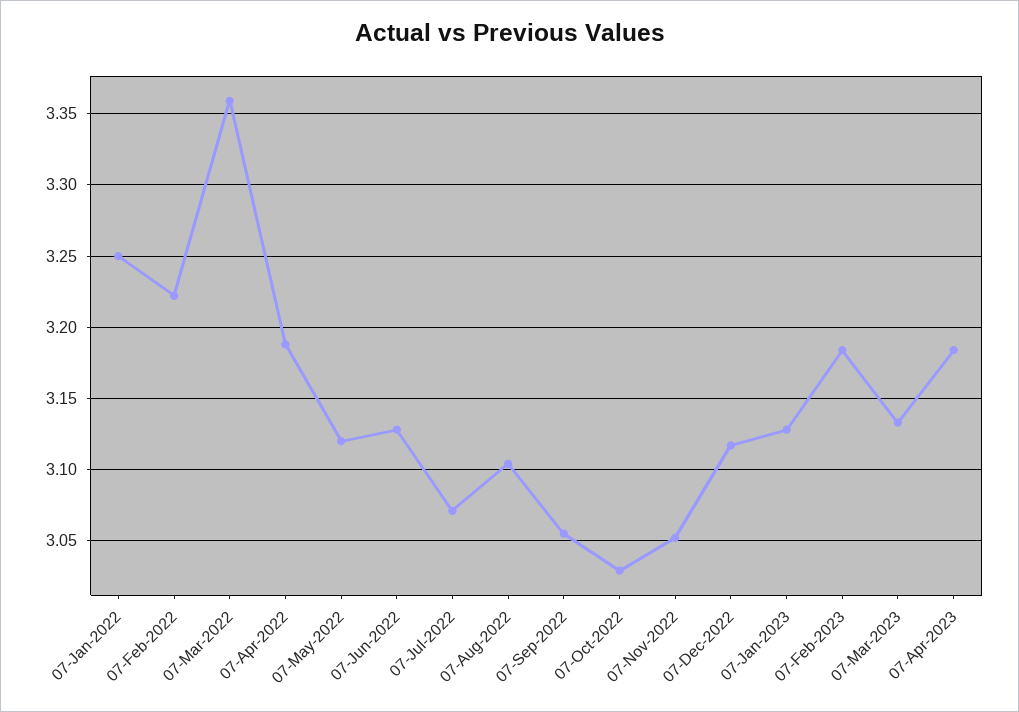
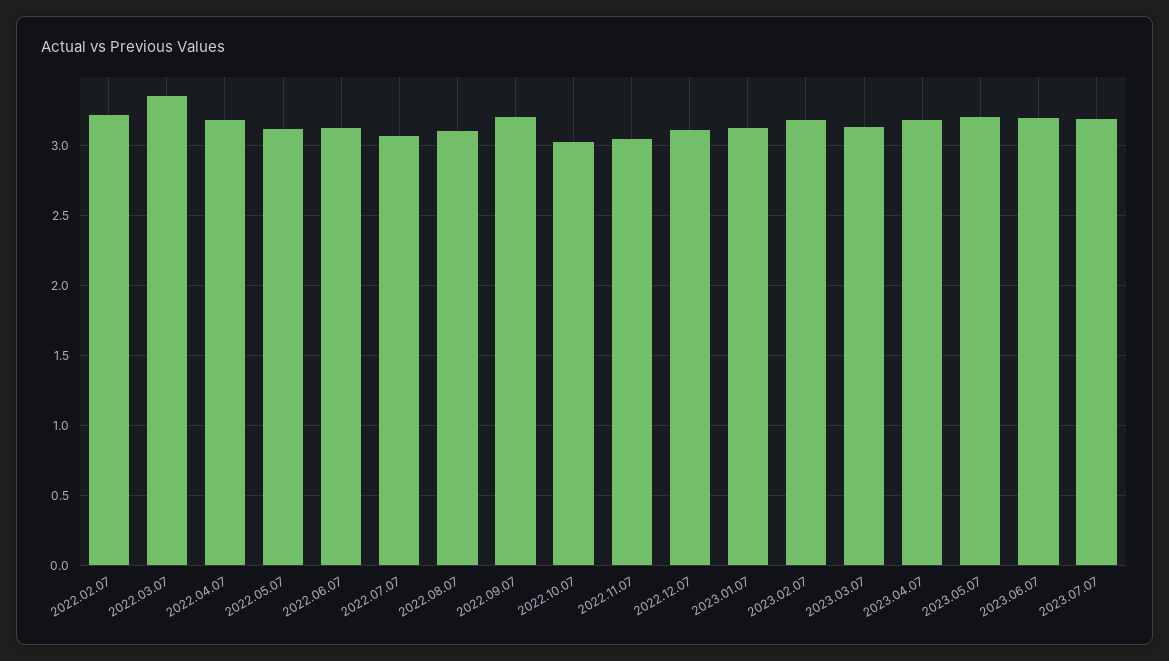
07-Jan-2022: 3.25 -> none
07-Sep-2022: 3.055 -> 3.2
2023.05.07: none -> 3.2
2023.06.07: none -> 3.2
2023.07.07: none -> 3.2

